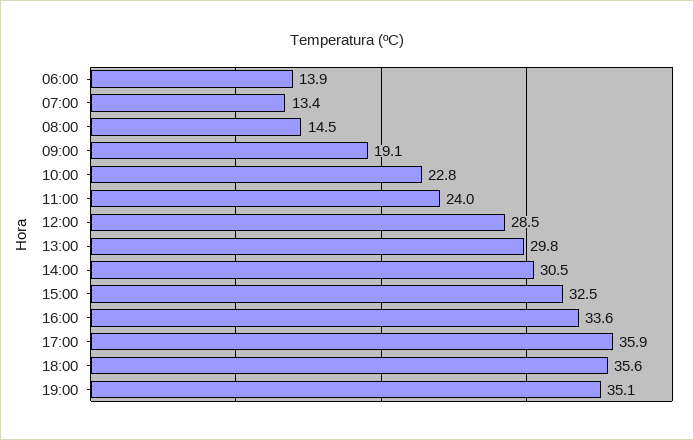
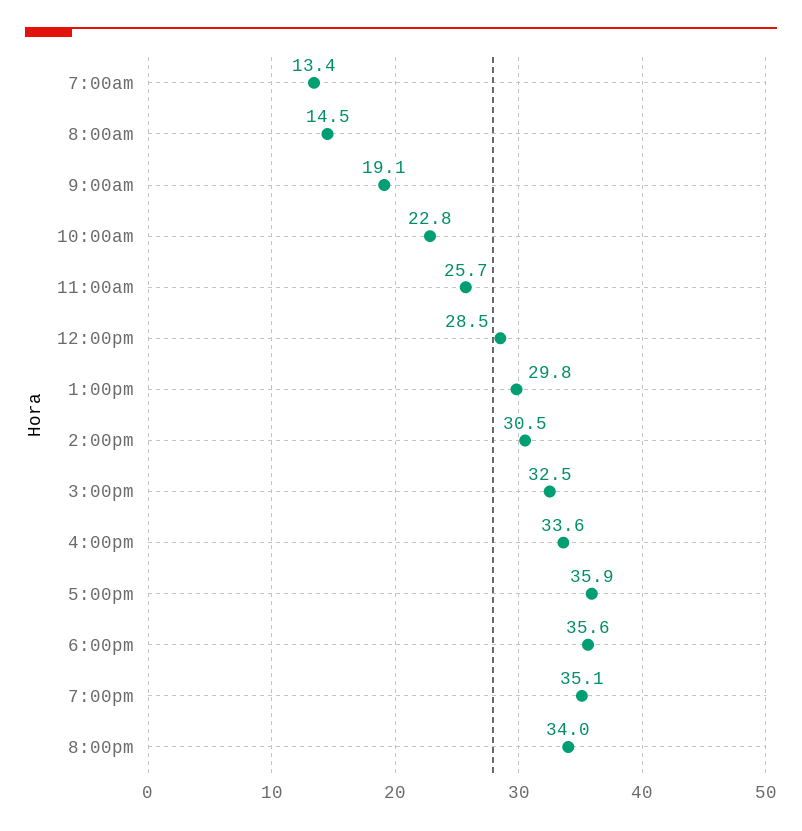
06:00: 13.9 -> none
11:00: 24 -> 25.7
8:00pm: none -> 34

